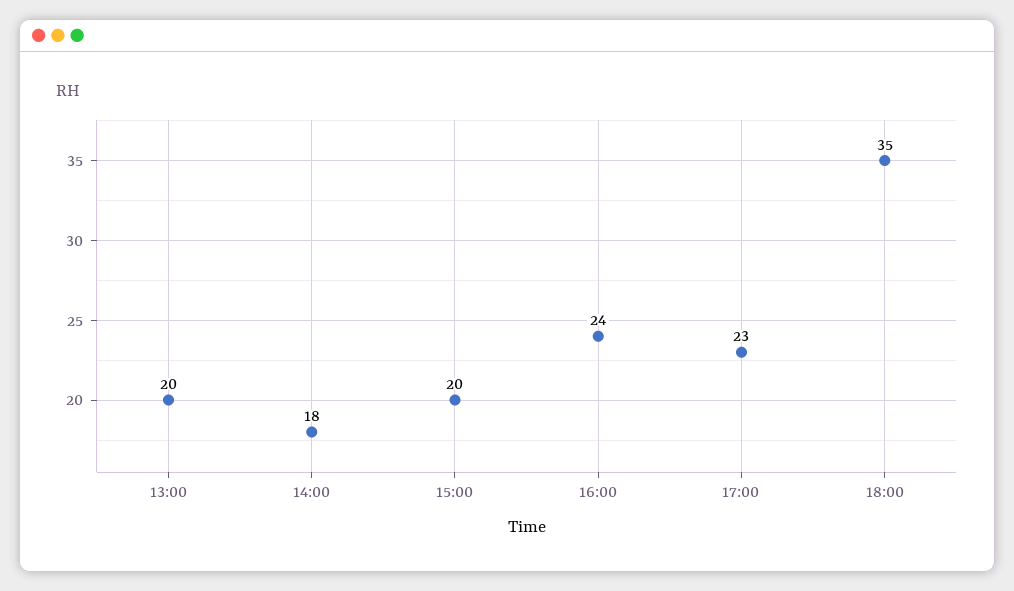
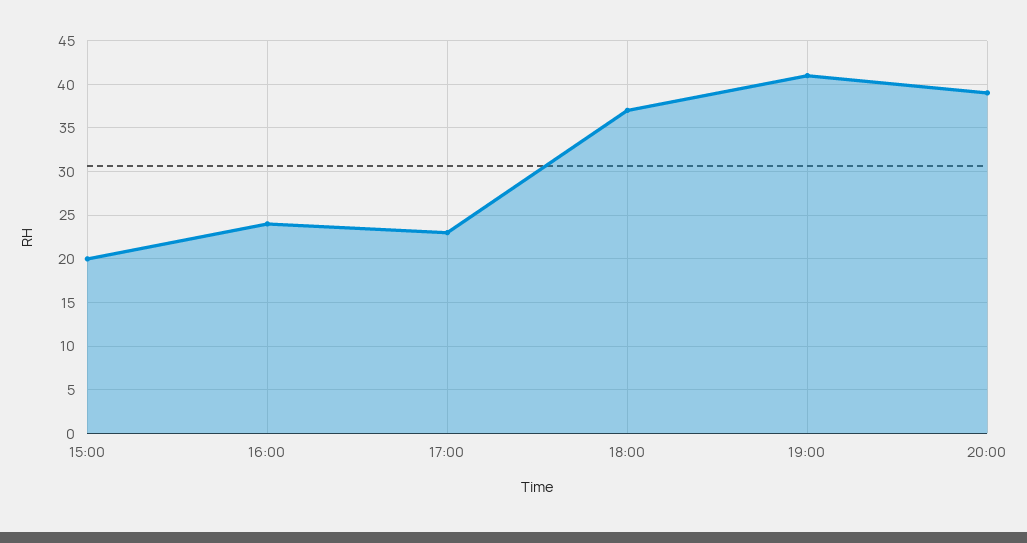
13:00: 20 -> none
14:00: 18 -> none
18:00: 35 -> 37
19:00: none -> 41
20:00: none -> 39

